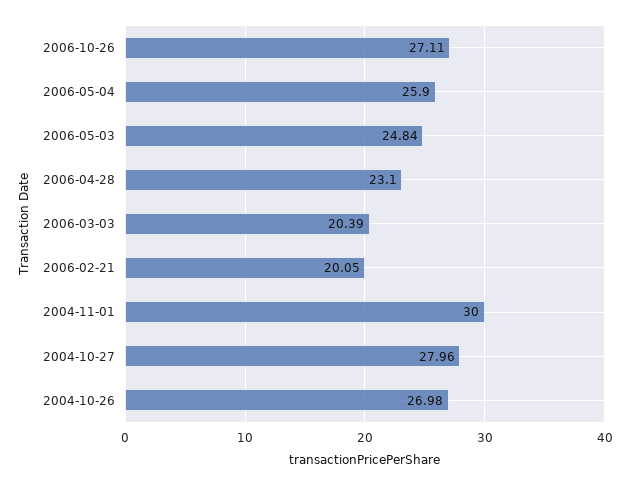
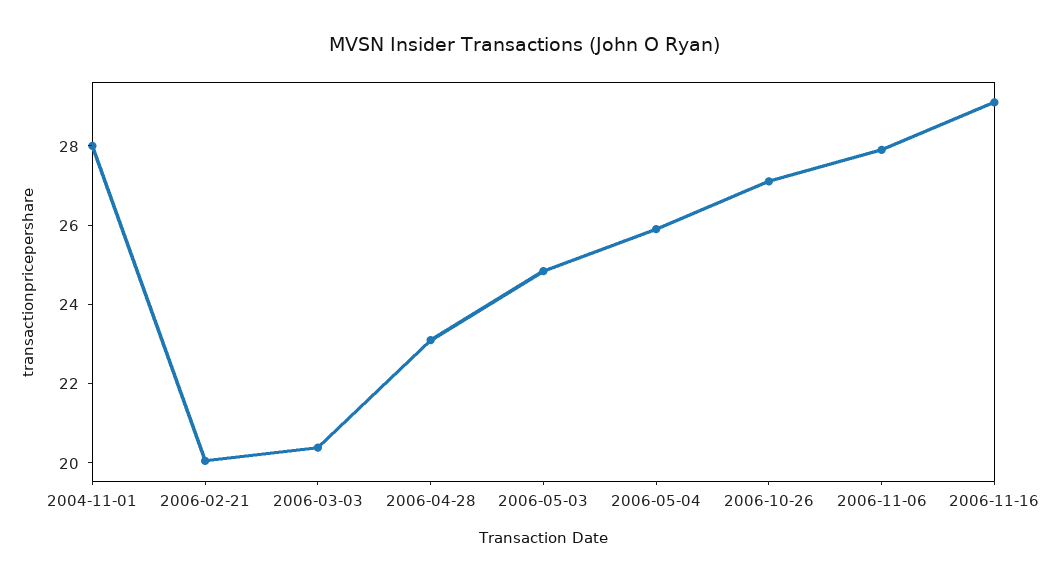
2004-11-01: 30 -> 28
2004-10-27: 27.96 -> none
2004-10-26: 26.98 -> none
2006-11-06: none -> 28
2006-11-16: none -> 29

